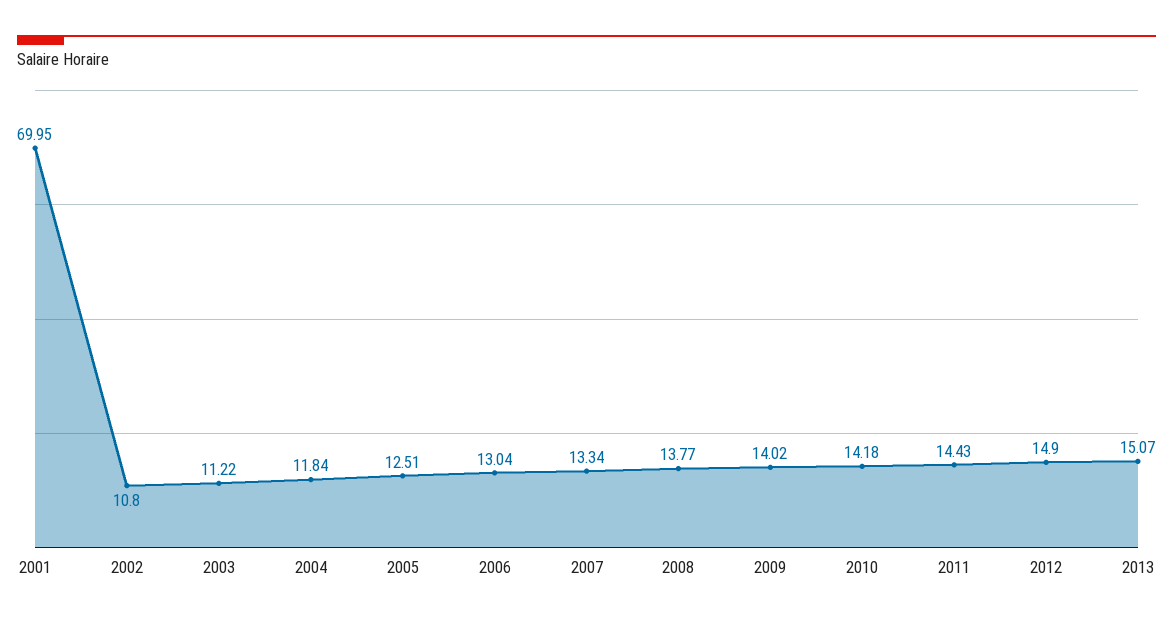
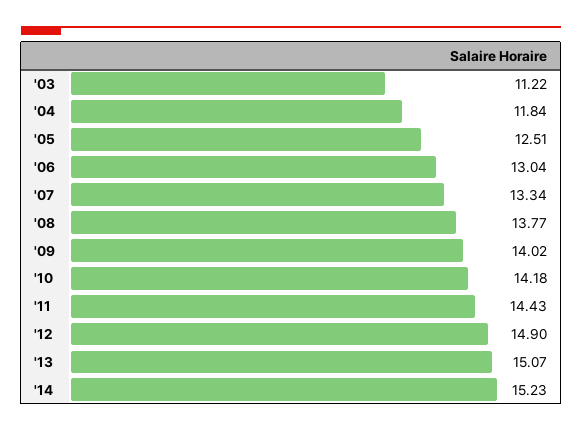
2001: 69.95 -> none
2002: 10.8 -> none
'14: none -> 15.23

